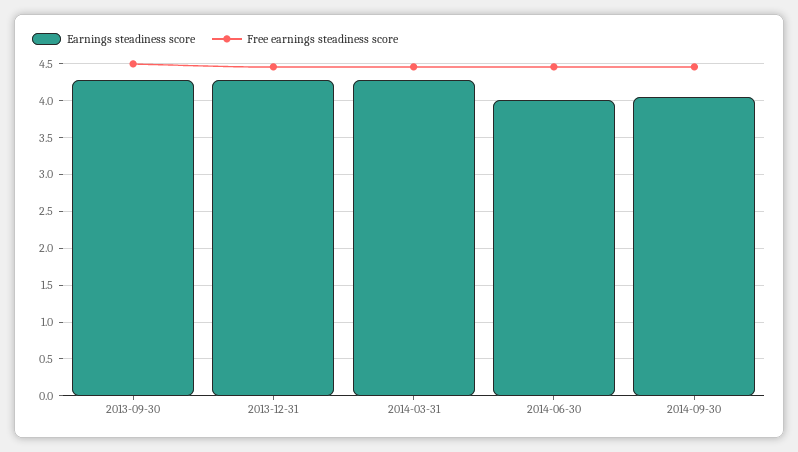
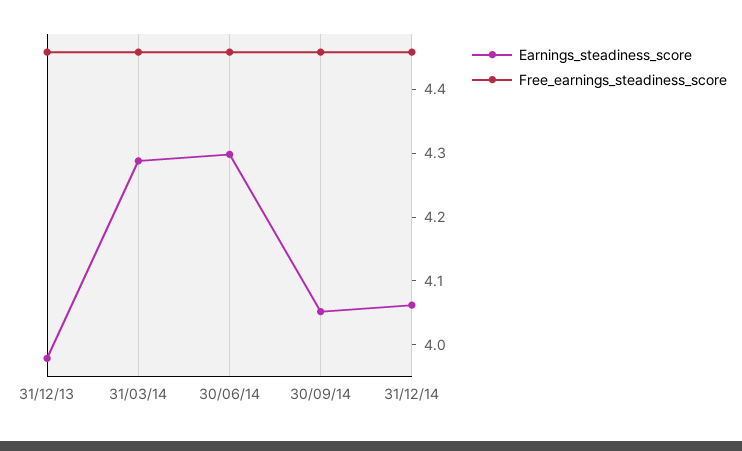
Earnings steadiness score, 2013-09-30: 4.3 -> none
Free earnings steadiness score, 2013-09-30: 4.5 -> none
Earnings steadiness score, 2013-12-31: 4.3 -> 3.98
Earnings steadiness score, 2014-06-30: 4 -> 4.3
Earnings steadiness score, 31/12/14: none -> 4.06
Free earnings steadiness score, 31/12/14: none -> 4.46

